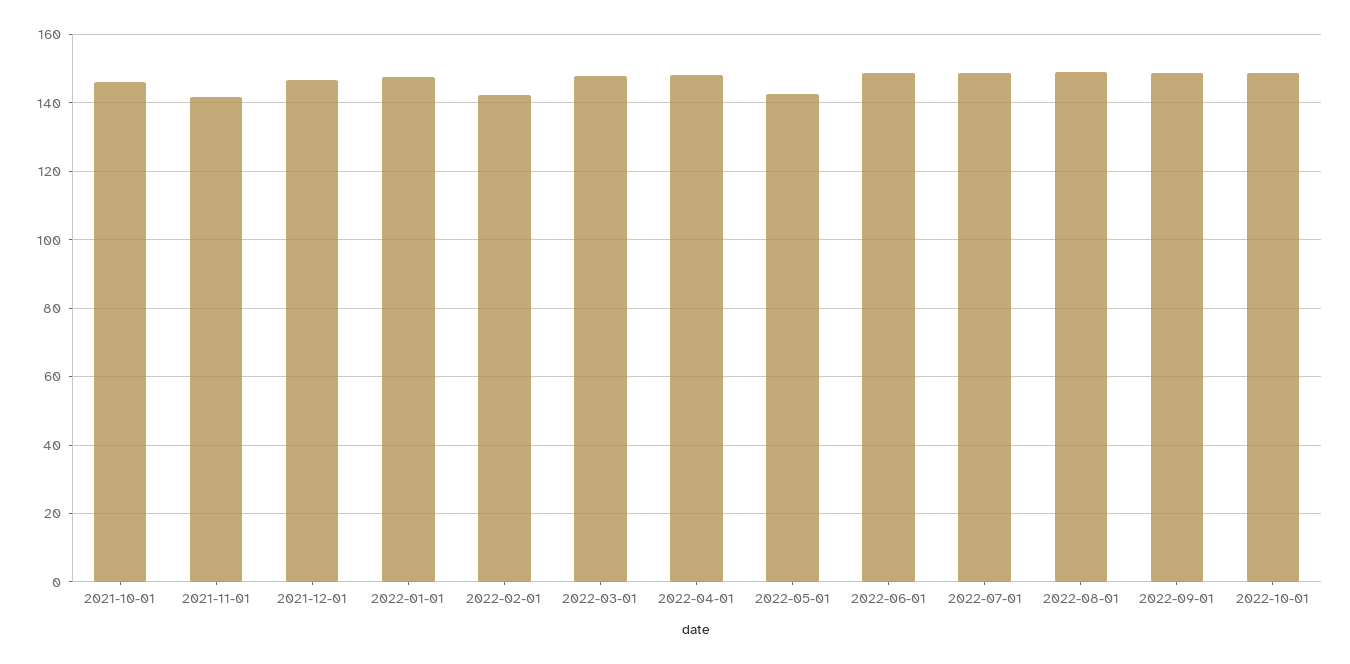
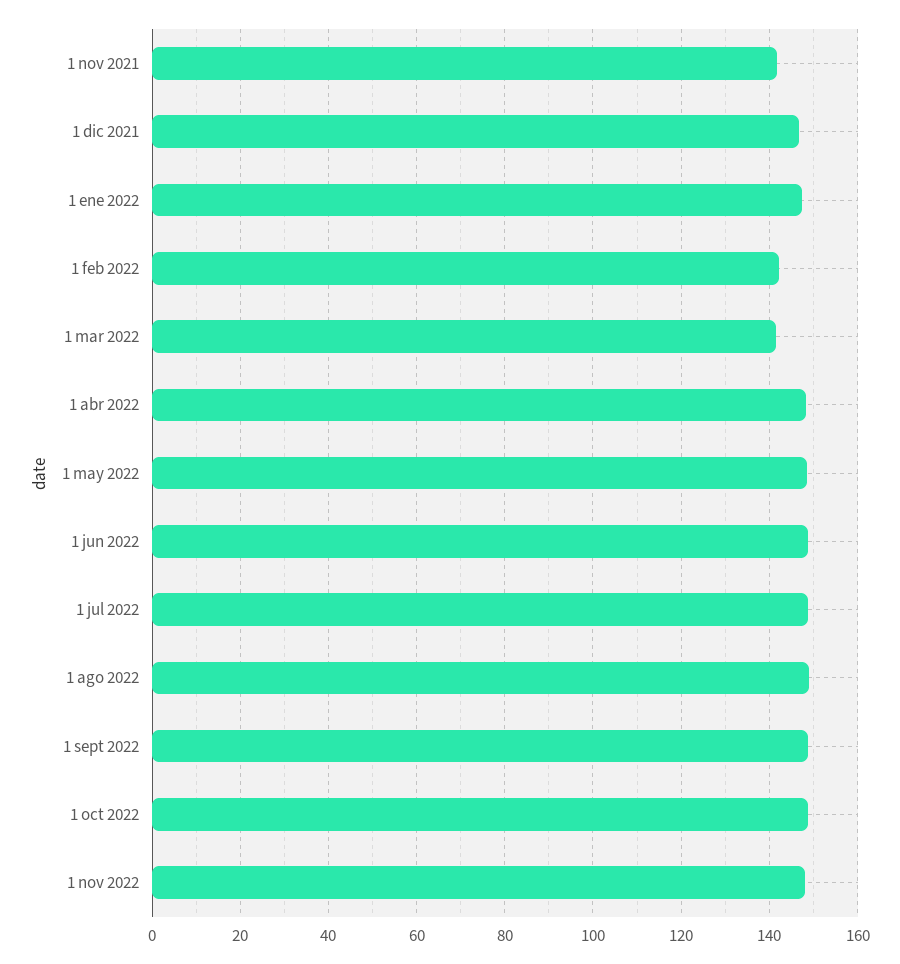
2021-10-01: 146 -> none
2022-03-01: 148 -> 142
2022-05-01: 142 -> 148
1 nov 2022: none -> 148

